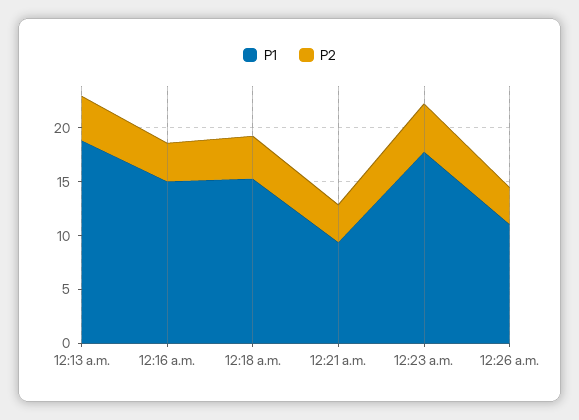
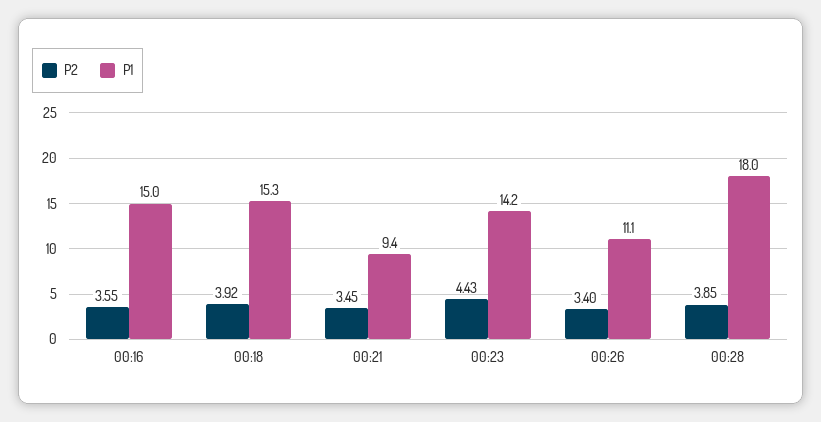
P1, 12:13 a.m.: 19 -> none
P2, 12:13 a.m.: 4 -> none
P1, 12:23 a.m.: 18 -> 14.2
P2, 00:28: none -> 3.85
P1, 00:28: none -> 18

